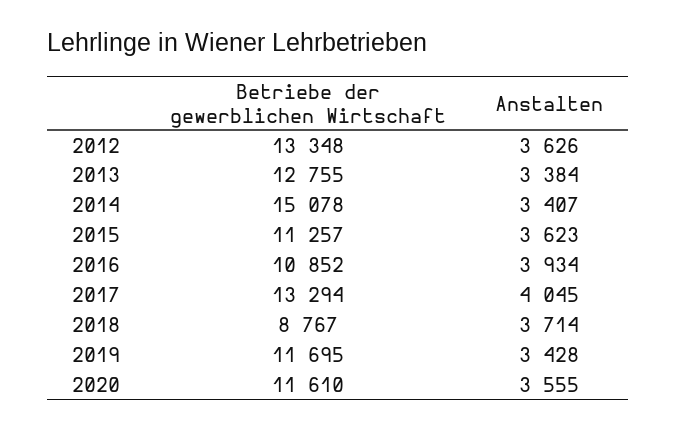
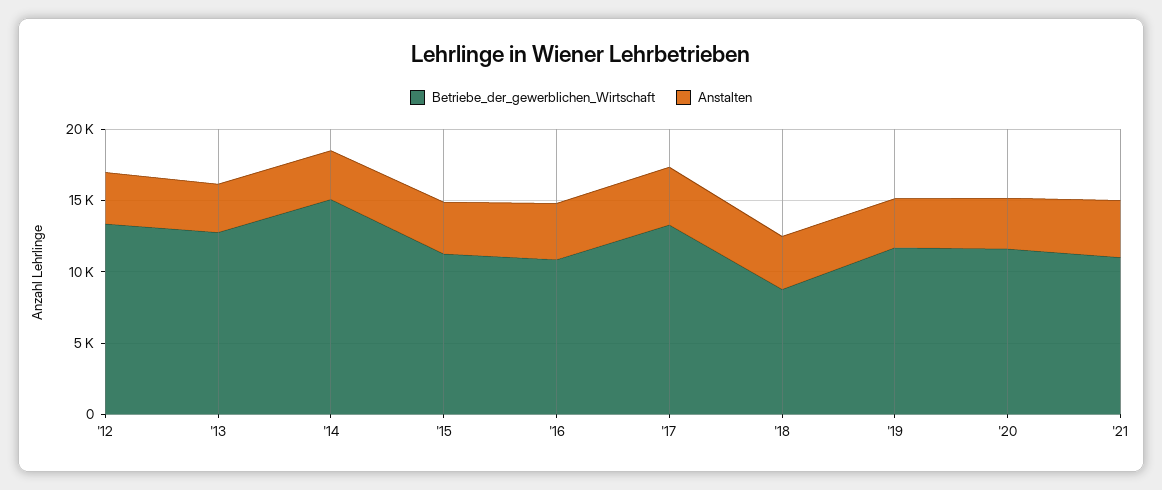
Betriebe der gewerblichen Wirtschaft, '21: none -> 11000
Anstalten, '21: none -> 4000

